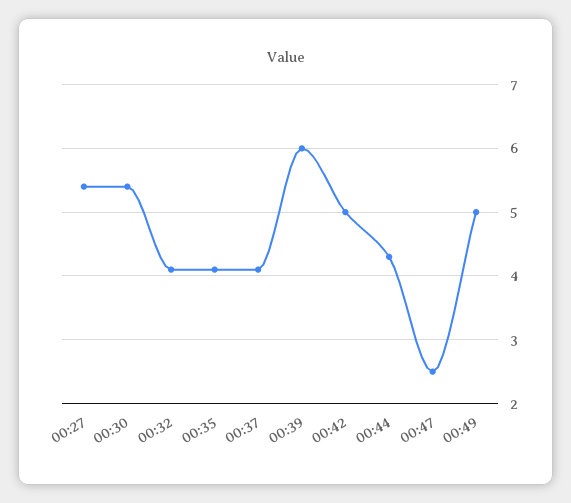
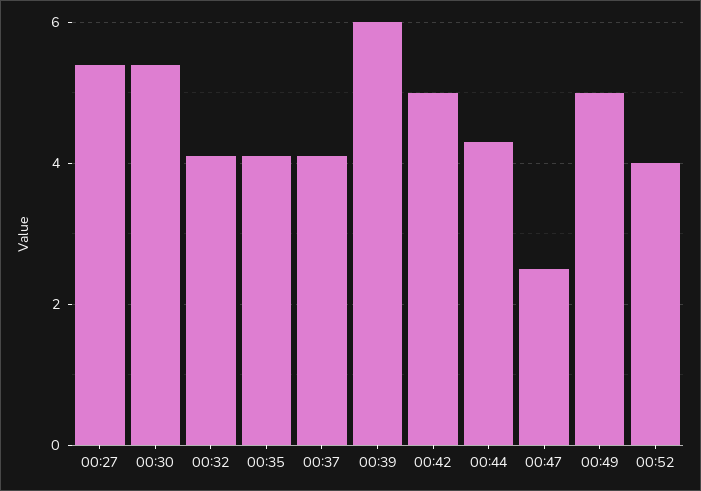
00:52: none -> 4

